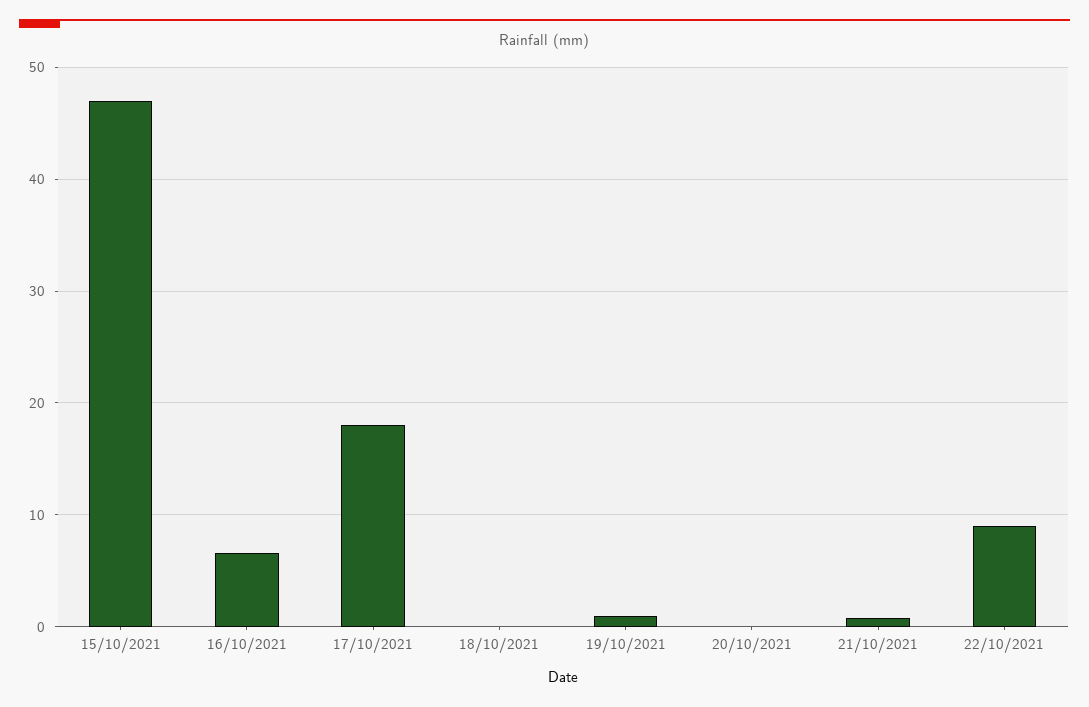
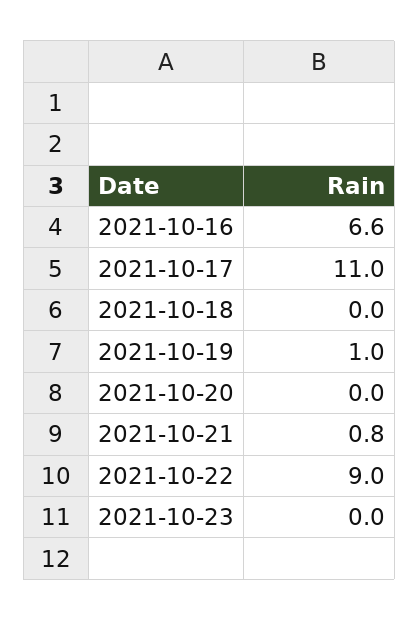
15/10/2021: 47 -> none
17/10/2021: 18 -> 11
2021-10-23: none -> 0

